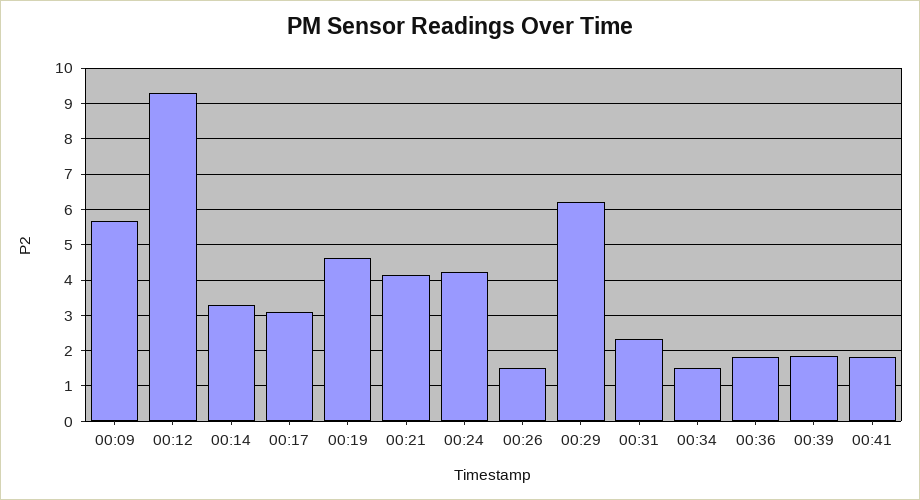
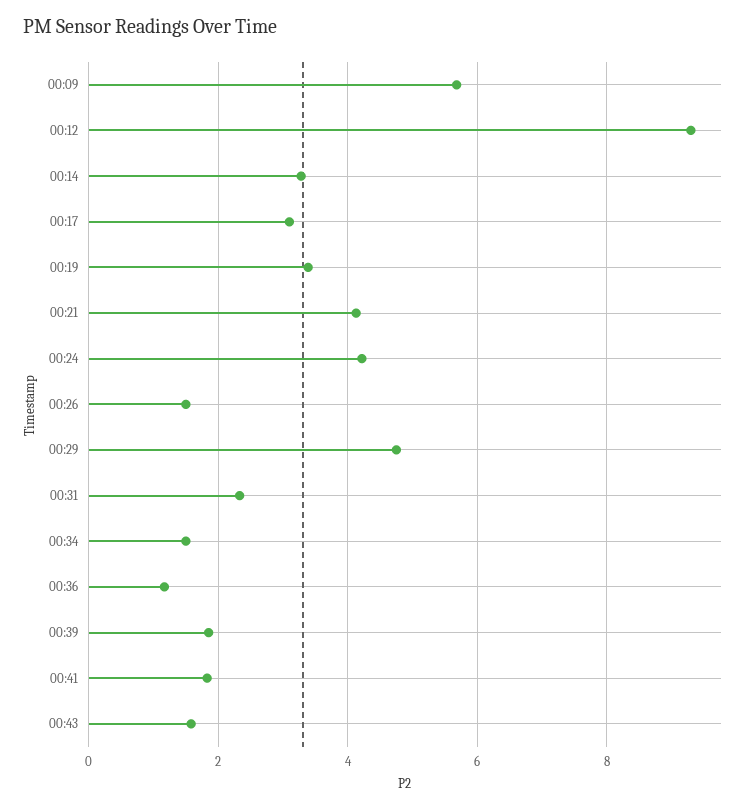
00:19: 4.6 -> 3.4
00:29: 6.2 -> 4.8
00:36: 1.8 -> 1.2
00:43: none -> 1.6

